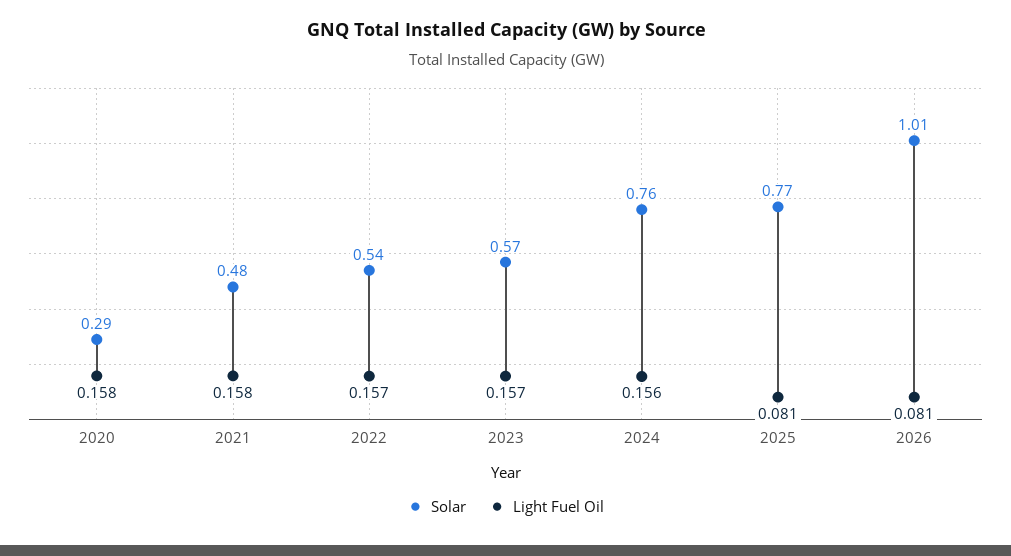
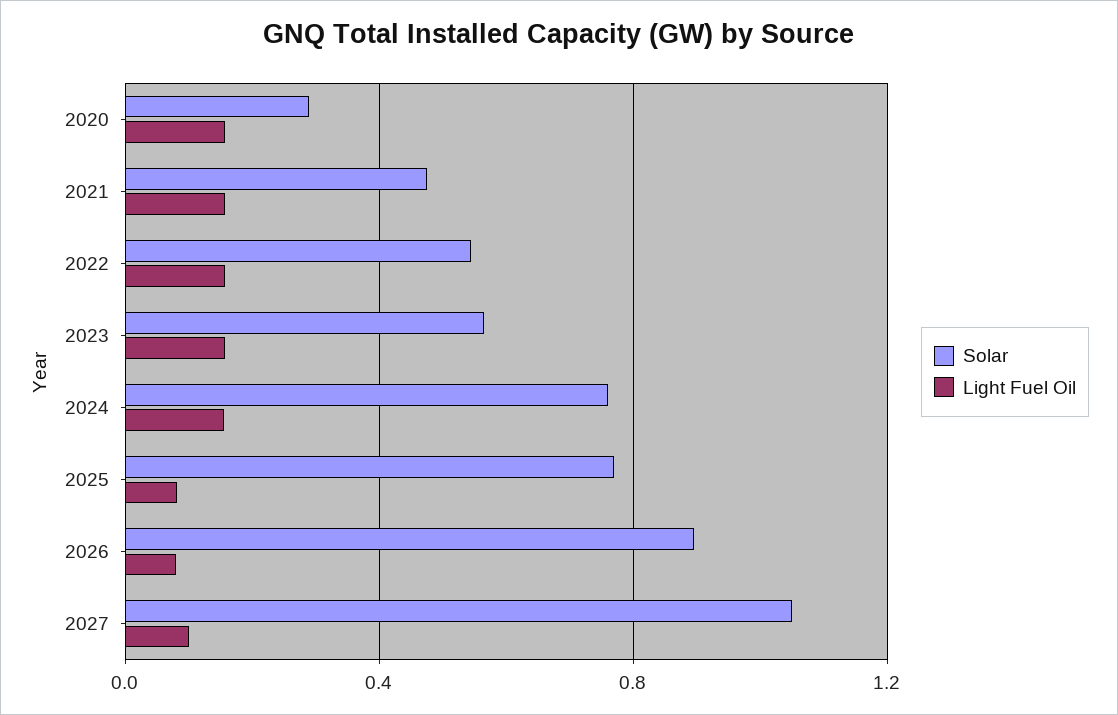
Solar, 2026: 1.01 -> 0.9
Solar, 2027: none -> 1.05
Light Fuel Oil, 2027: none -> 0.1

